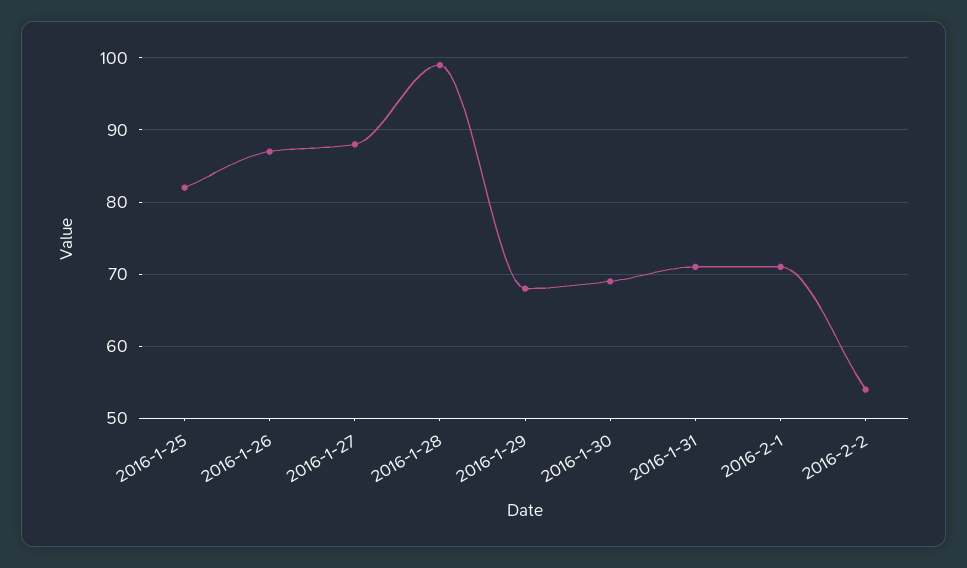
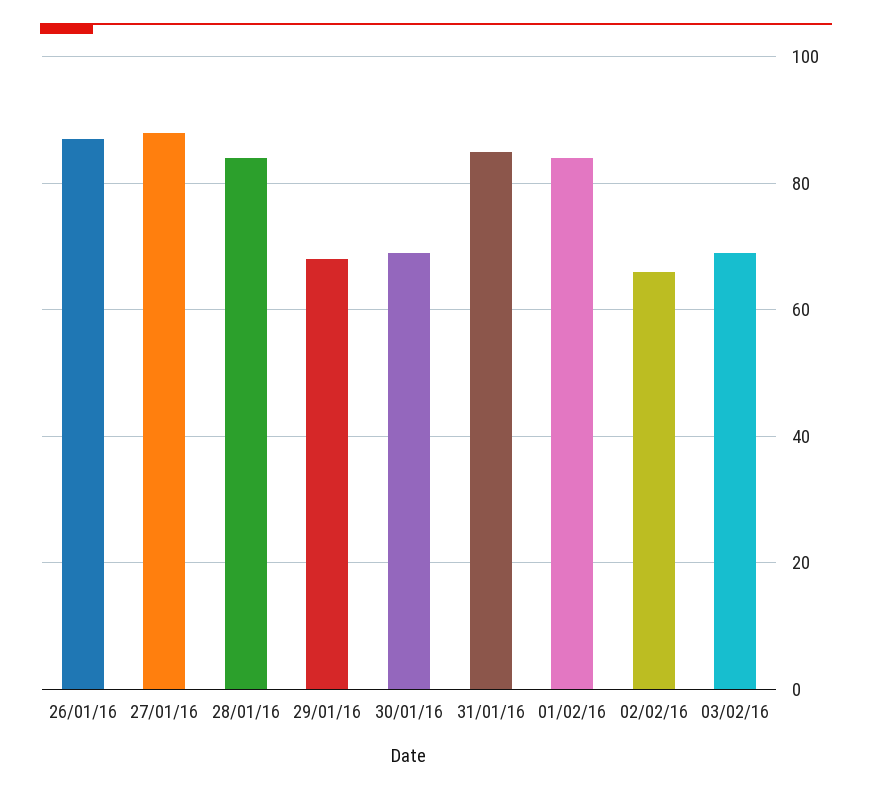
2016-1-25: 82 -> none
2016-1-28: 99 -> 85
2016-1-31: 71 -> 85
2016-2-1: 71 -> 85
2016-2-2: 54 -> 65
03/02/16: none -> 70

